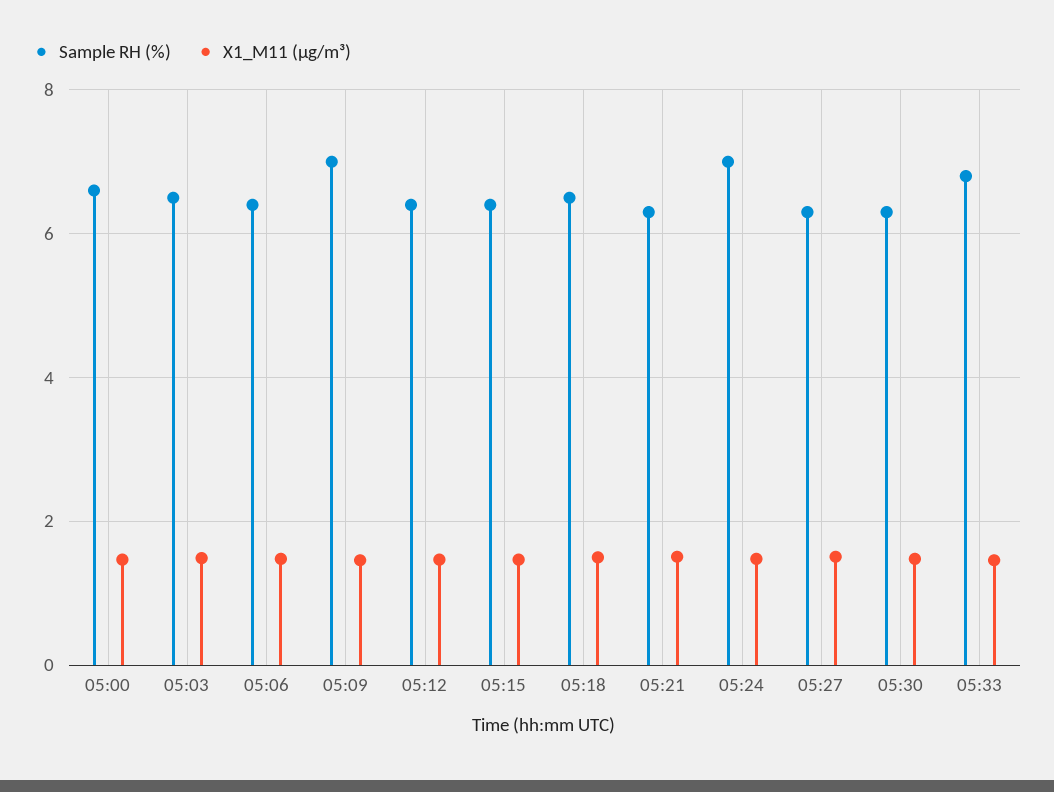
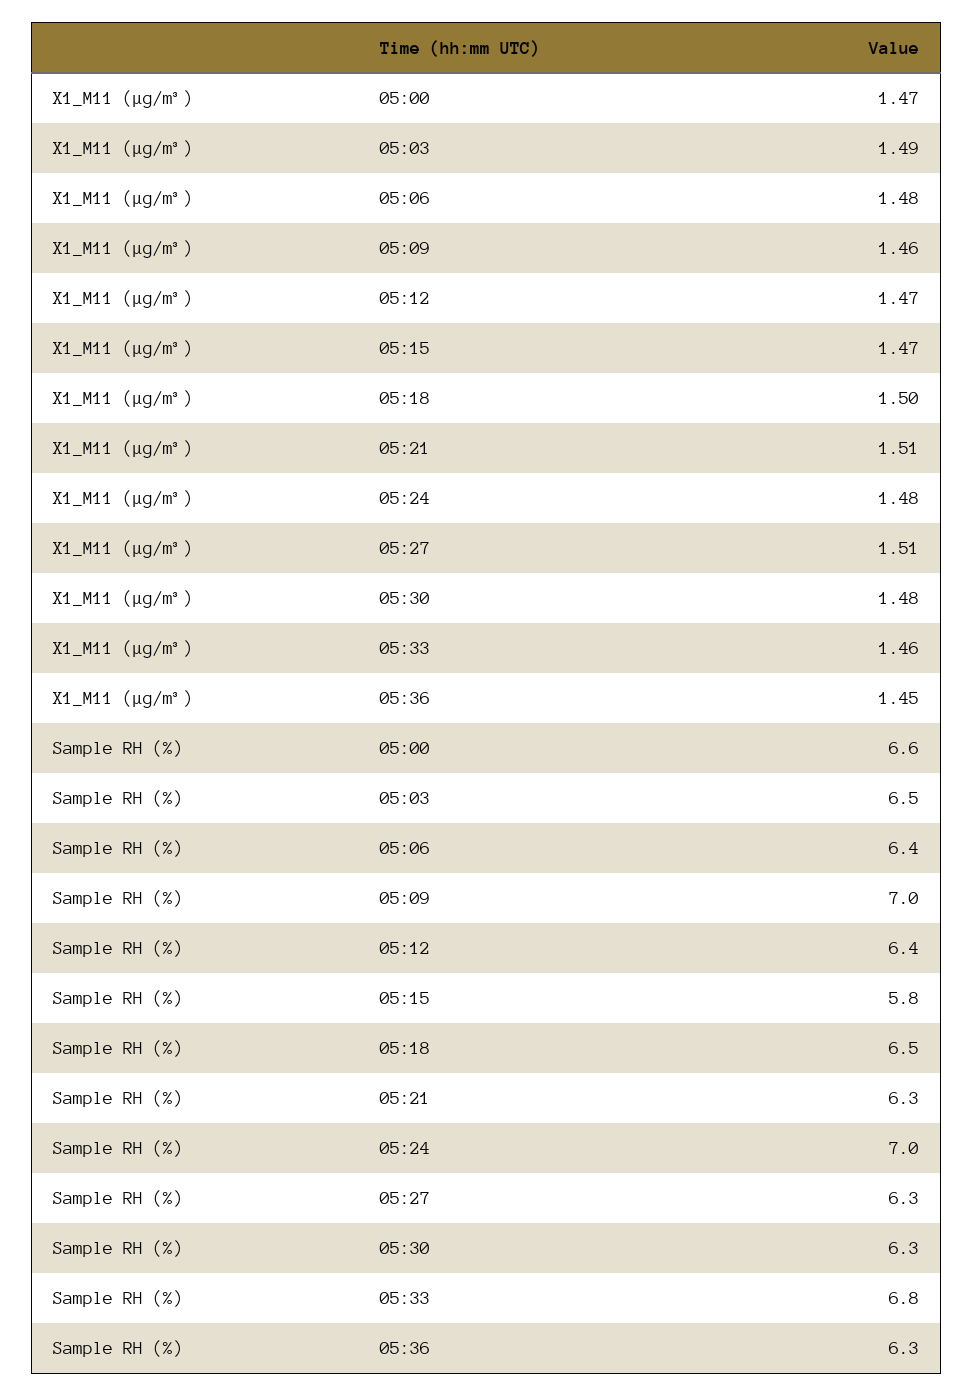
Sample RH (%), 05:15: 6.4 -> 5.8
X1_M11 (μg/m³), 05:36: none -> 1.45
Sample RH (%), 05:36: none -> 6.3

